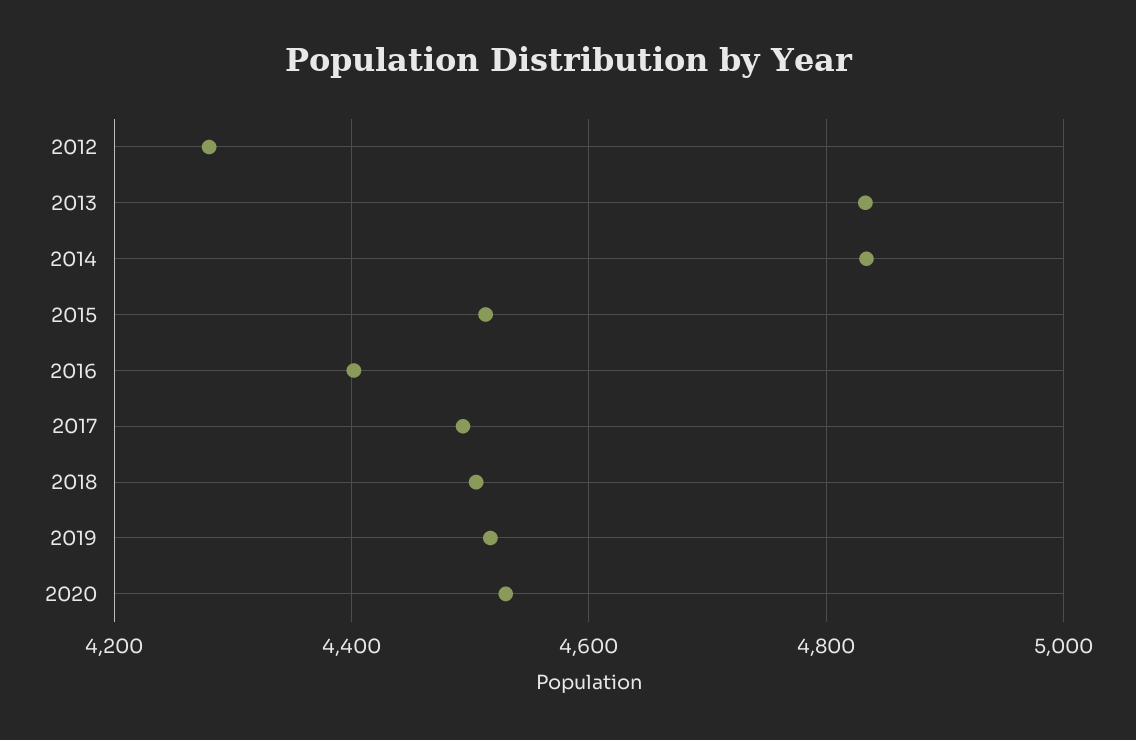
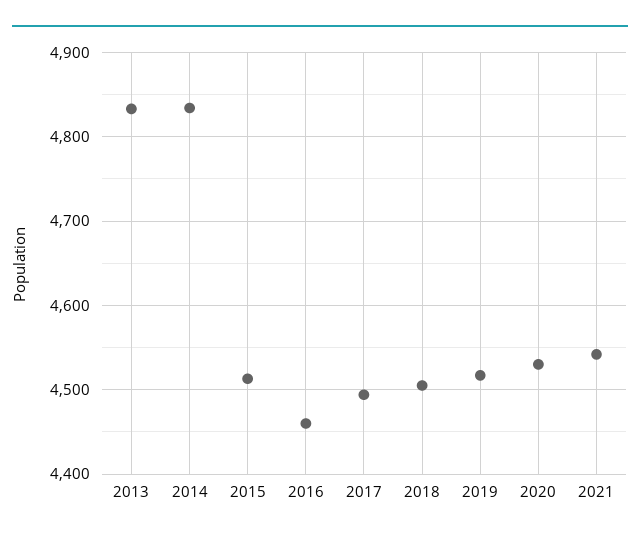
2012: 4280 -> none
2016: 4400 -> 4460
2021: none -> 4540

